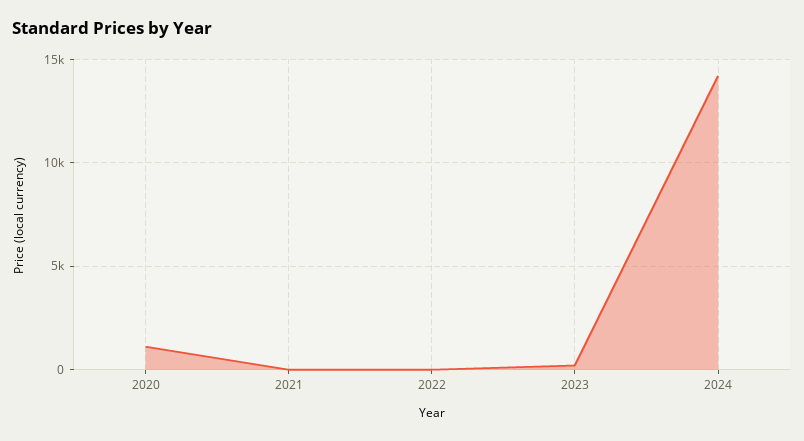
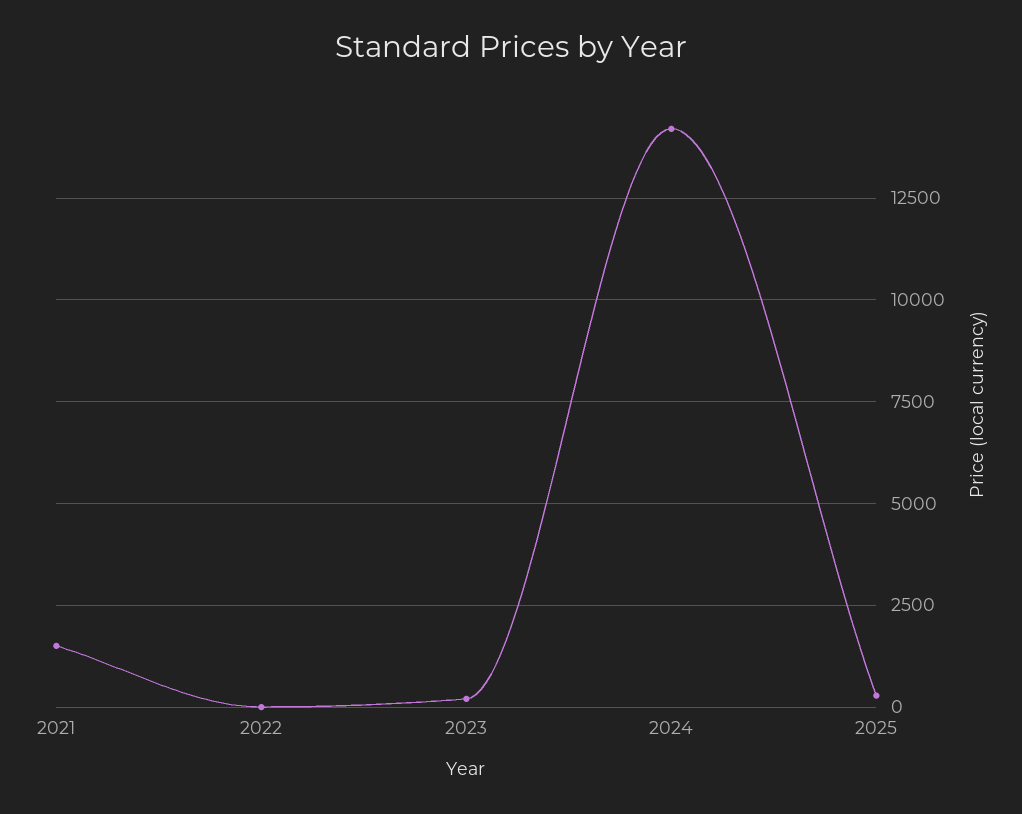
2020: 1000 -> none
2021: 0 -> 1500
2025: none -> 250

